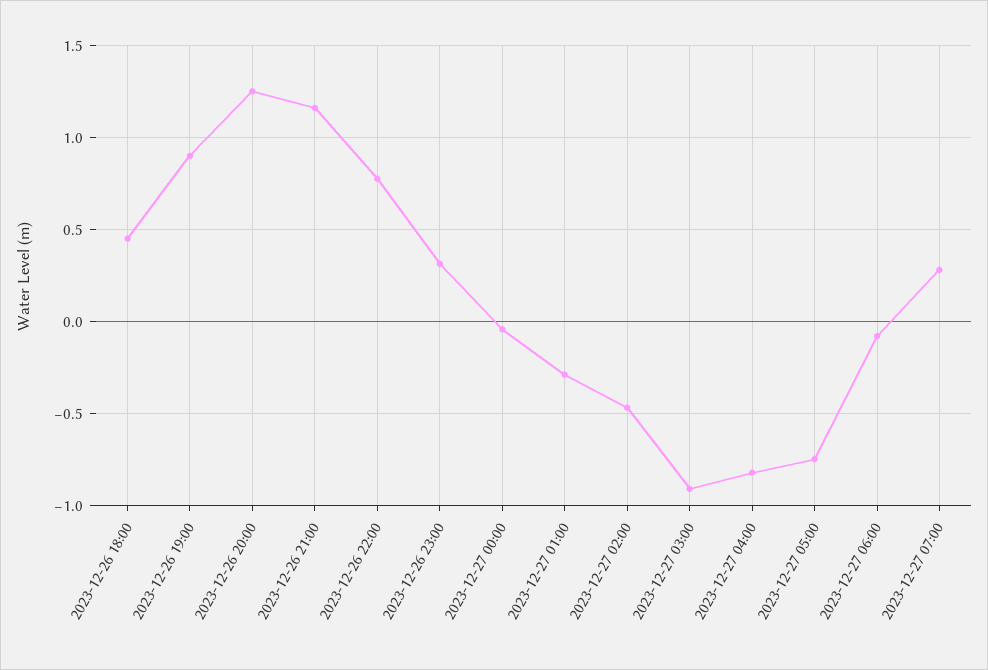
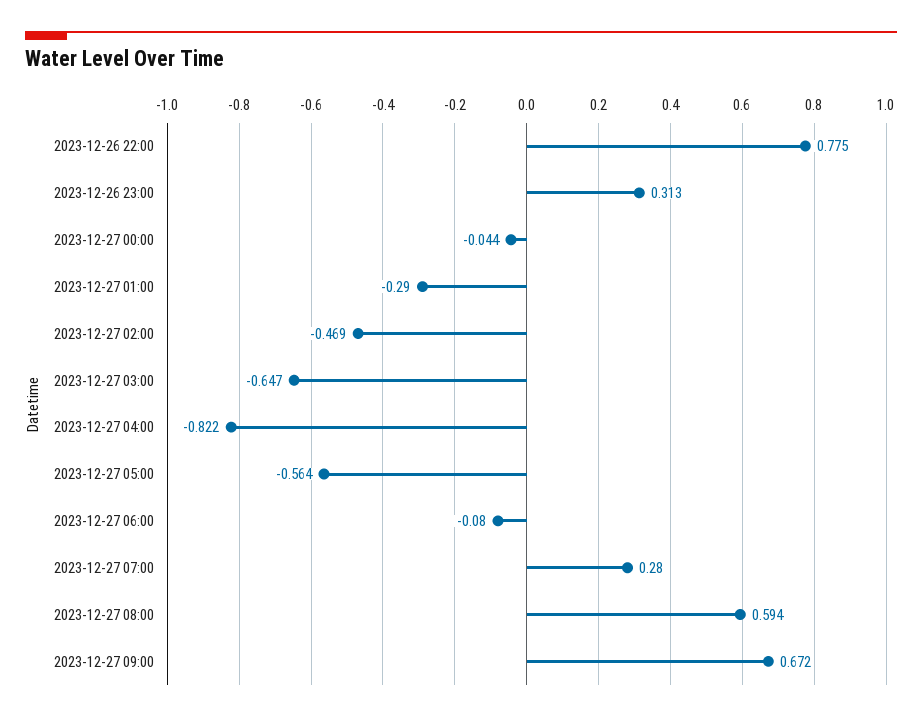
2023-12-26 18:00: 0.45 -> none
2023-12-26 19:00: 0.9 -> none
2023-12-26 20:00: 1.25 -> none
2023-12-26 21:00: 1.15 -> none
2023-12-27 03:00: -0.9 -> -0.647
2023-12-27 05:00: -0.75 -> -0.564
2023-12-27 08:00: none -> 0.594
2023-12-27 09:00: none -> 0.672

